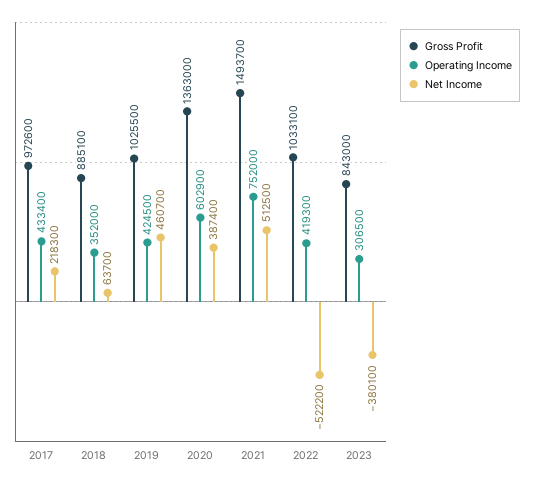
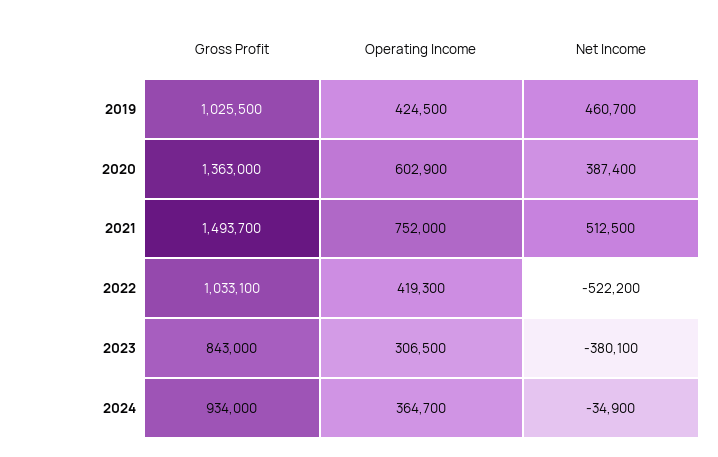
Gross Profit, 2017: 972600 -> none
Operating Income, 2017: 433400 -> none
Net Income, 2017: 218300 -> none
Gross Profit, 2018: 885100 -> none
Operating Income, 2018: 352000 -> none
Net Income, 2018: 63700 -> none
Gross Profit, 2024: none -> 934000
Operating Income, 2024: none -> 364700
Net Income, 2024: none -> -34900

